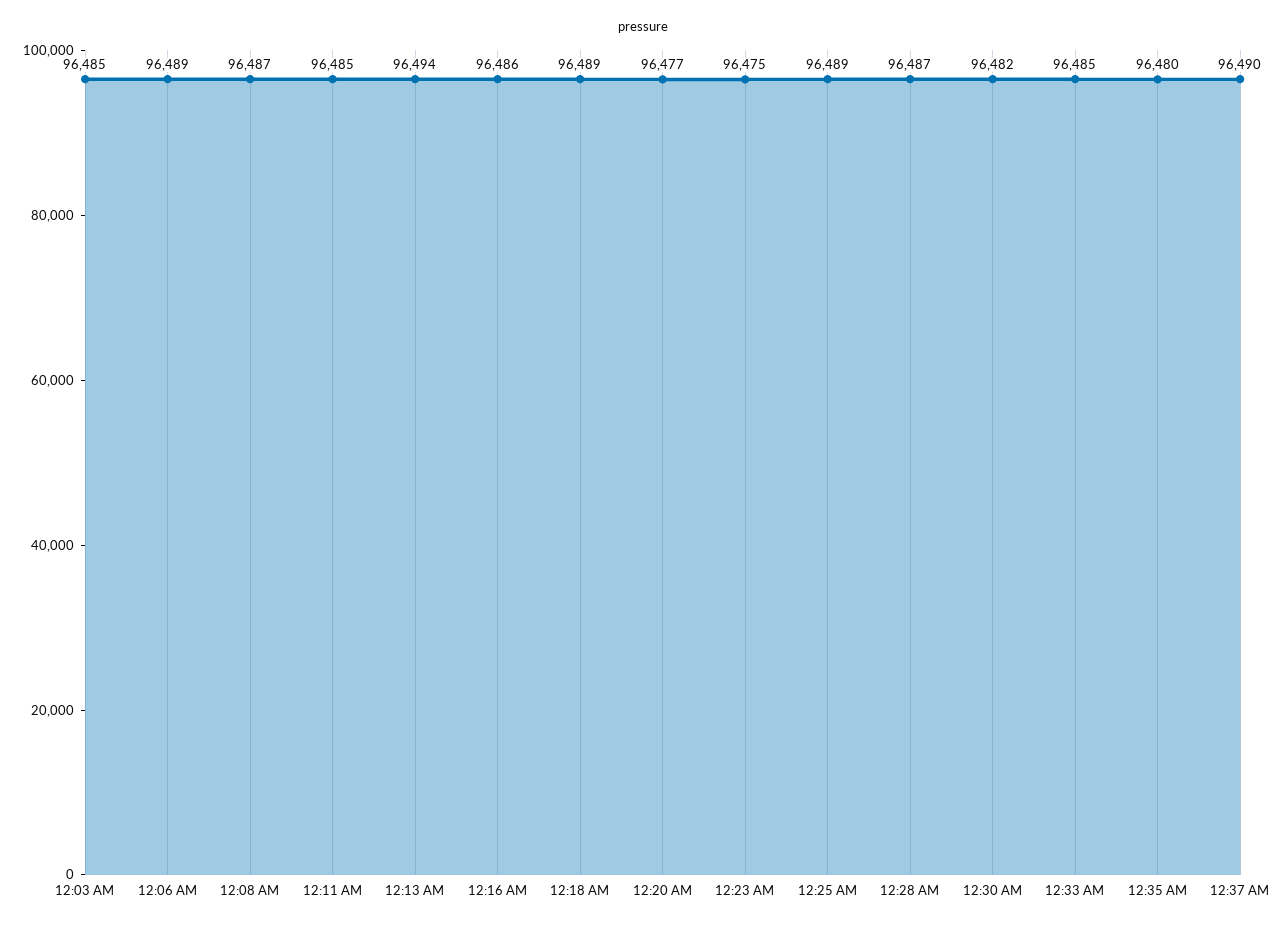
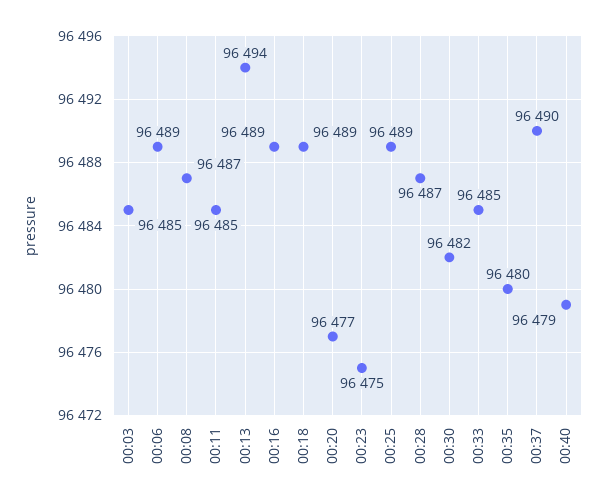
12:16 AM: 96486 -> 96489
00:40: none -> 96479

